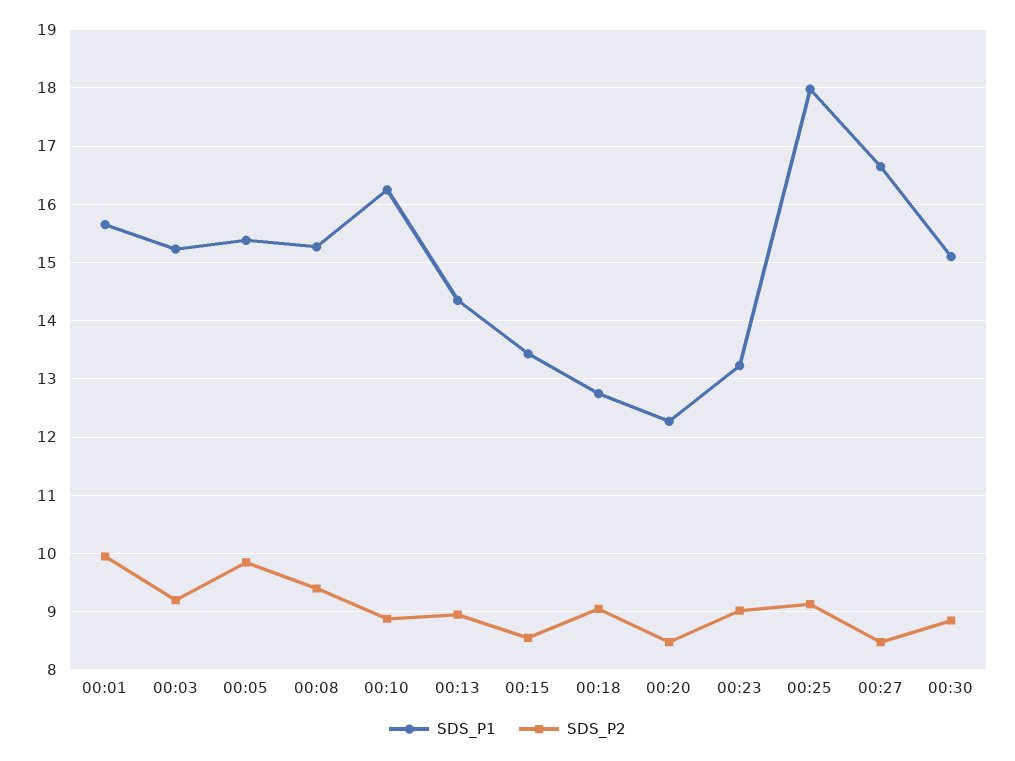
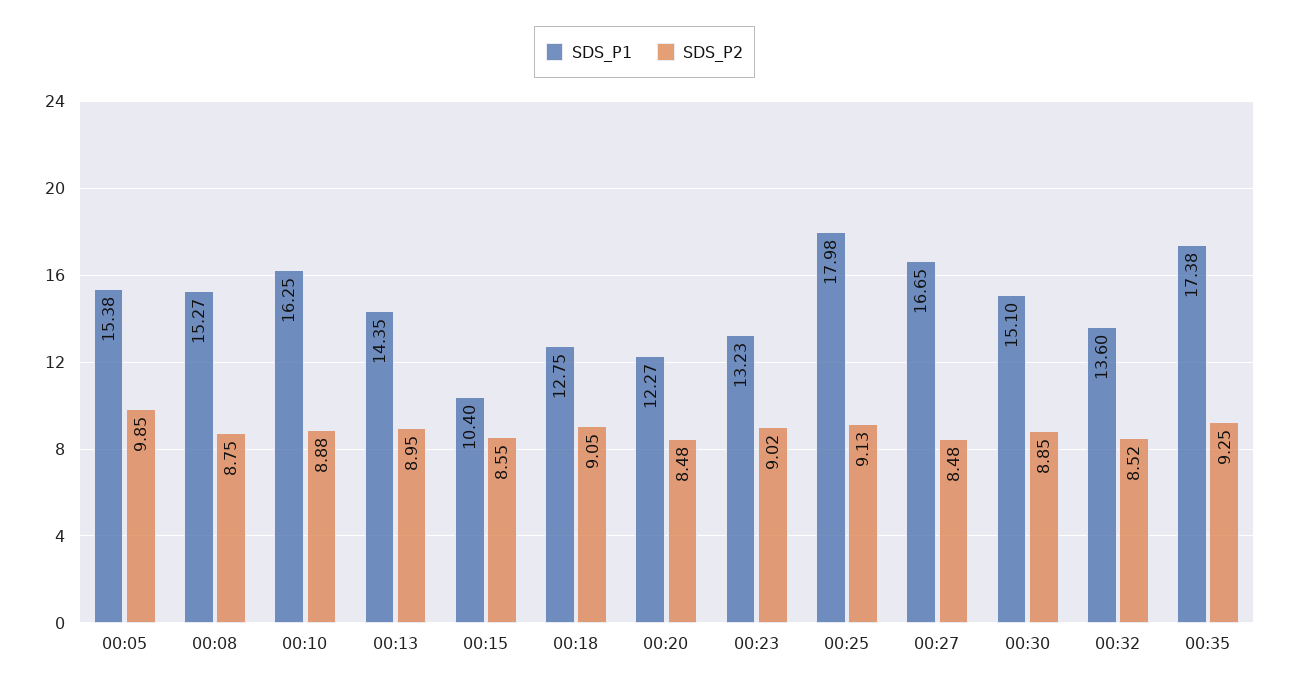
SDS_P1, 00:01: 15.6 -> none
SDS_P2, 00:01: 10 -> none
SDS_P1, 00:03: 15.2 -> none
SDS_P2, 00:03: 9.2 -> none
SDS_P2, 00:08: 9.4 -> 8.75
SDS_P1, 00:15: 13.4 -> 10.4
SDS_P1, 00:32: none -> 13.6
SDS_P2, 00:32: none -> 8.52
SDS_P1, 00:35: none -> 17.38
SDS_P2, 00:35: none -> 9.25

